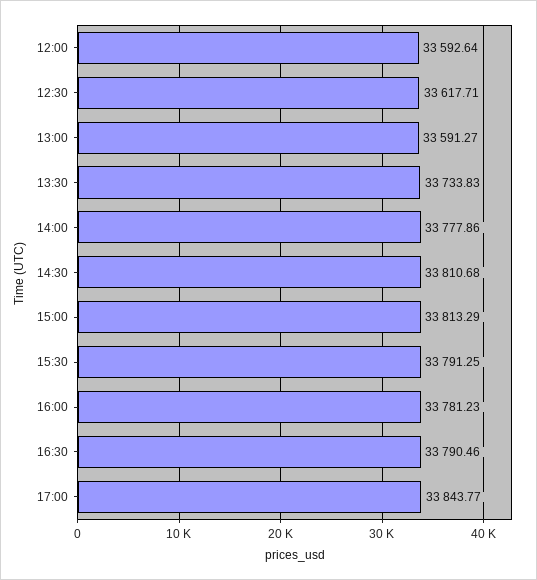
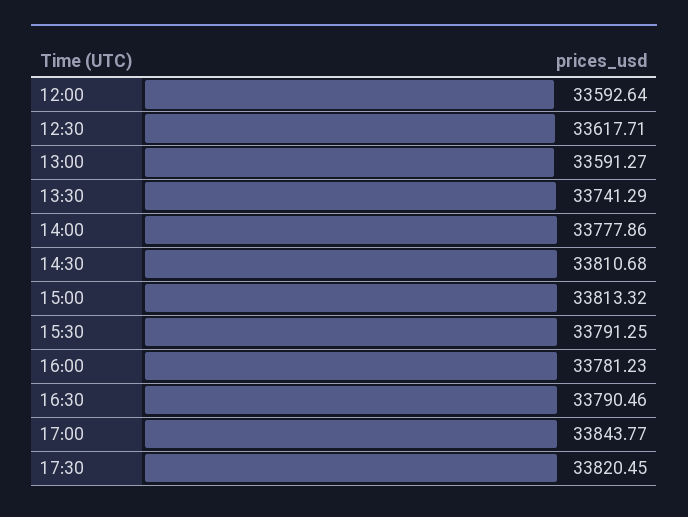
13:30: 33733.83 -> 33741.29
15:00: 33813.29 -> 33813.32
17:30: none -> 33820.45

